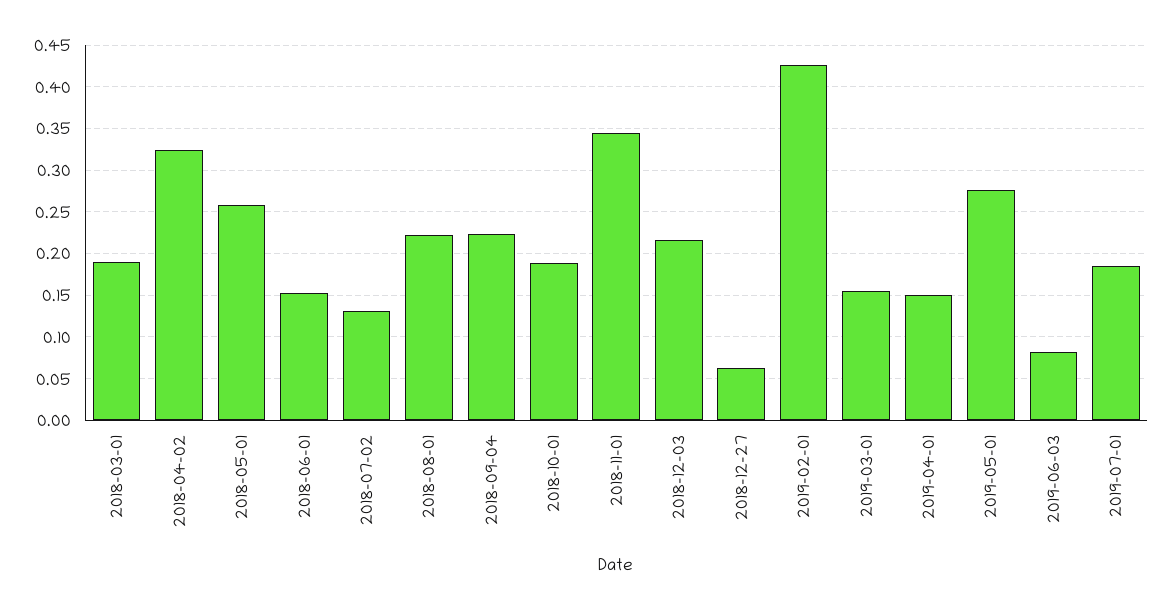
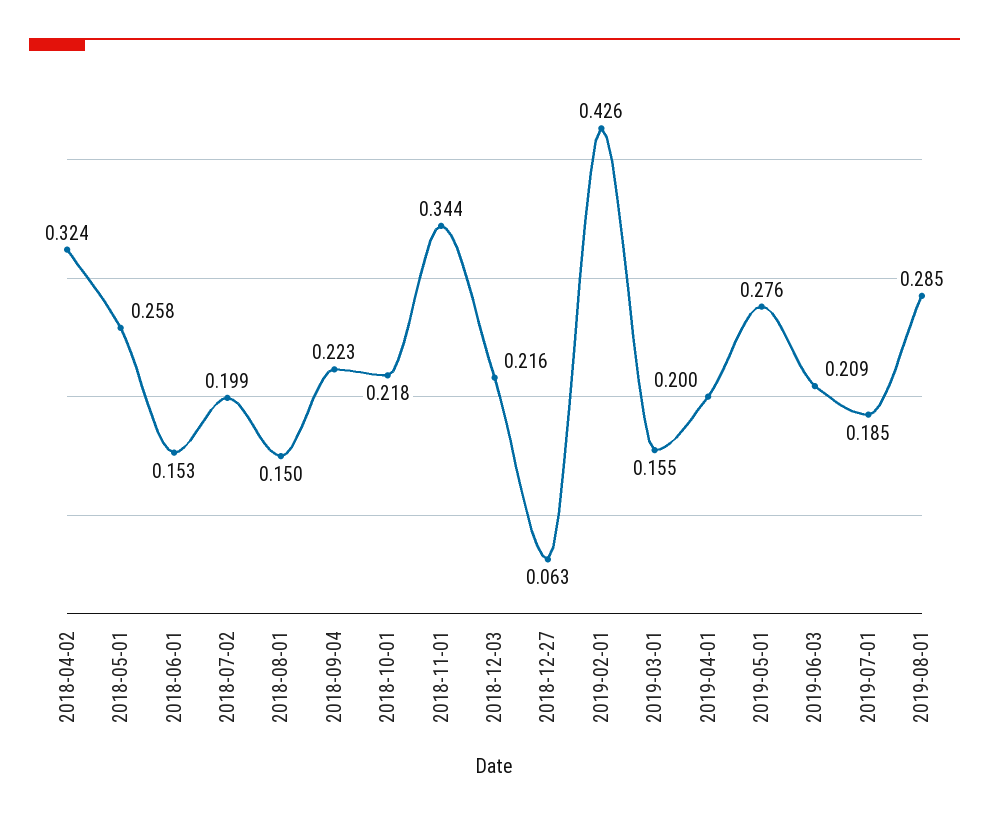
2018-03-01: 0.19 -> none
2018-07-02: 0.13 -> 0.199
2018-08-01: 0.22 -> 0.15
2018-10-01: 0.19 -> 0.218
2019-04-01: 0.15 -> 0.2
2019-06-03: 0.08 -> 0.209
2019-08-01: none -> 0.285

